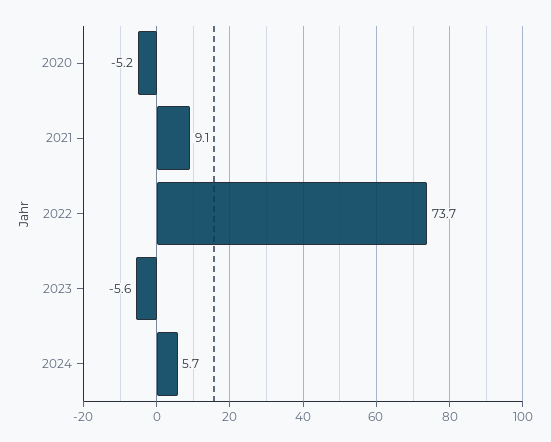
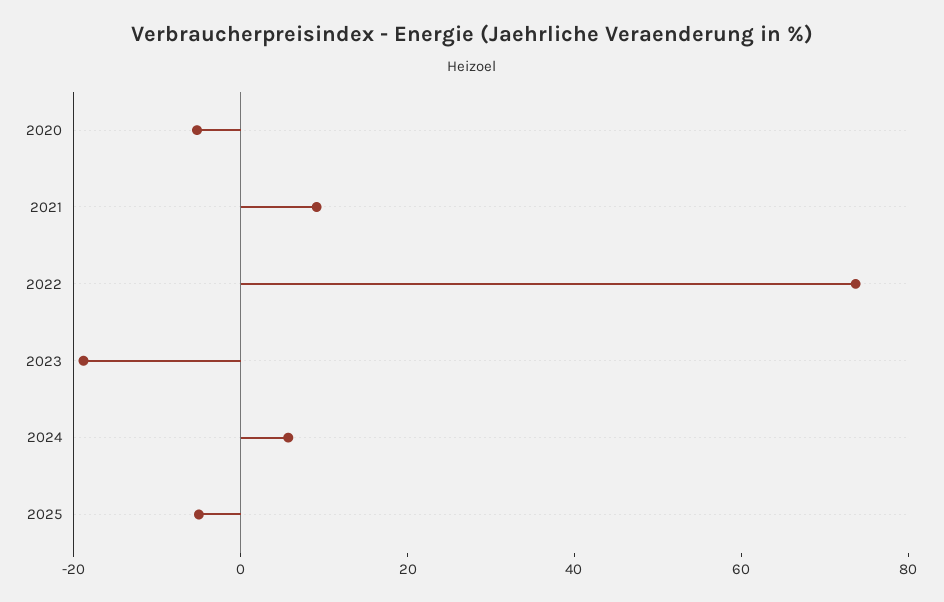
2023: -5.6 -> -20
2025: none -> -5

